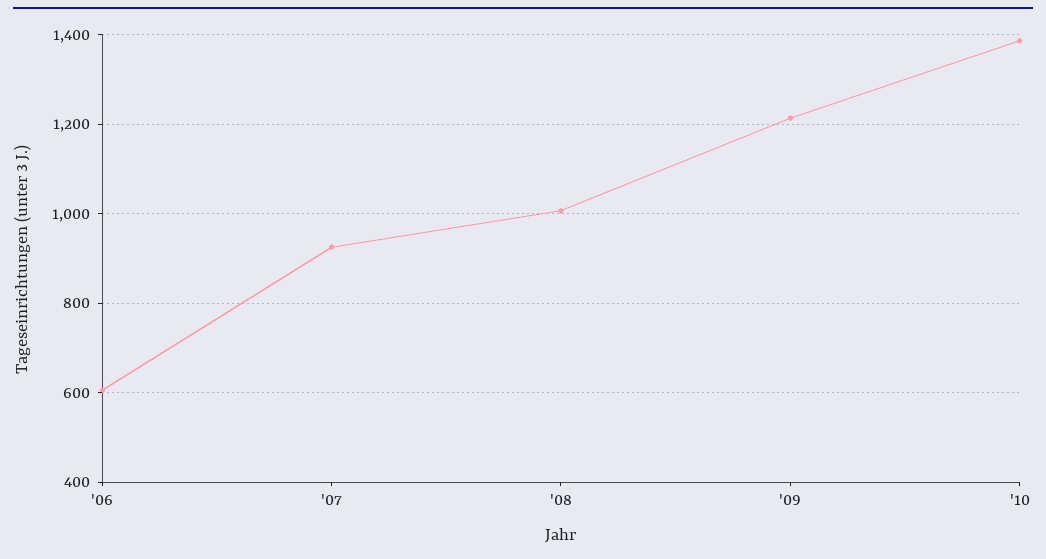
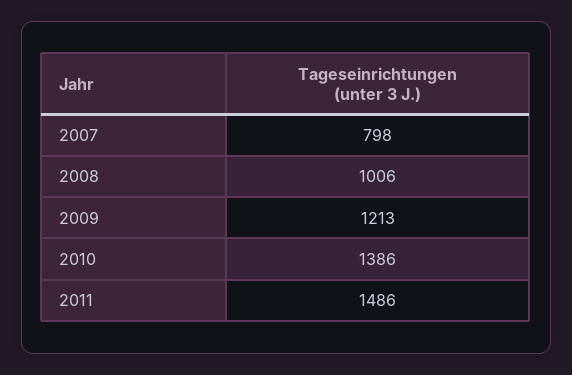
'06: 600 -> none
'07: 920 -> 798
2011: none -> 1486

